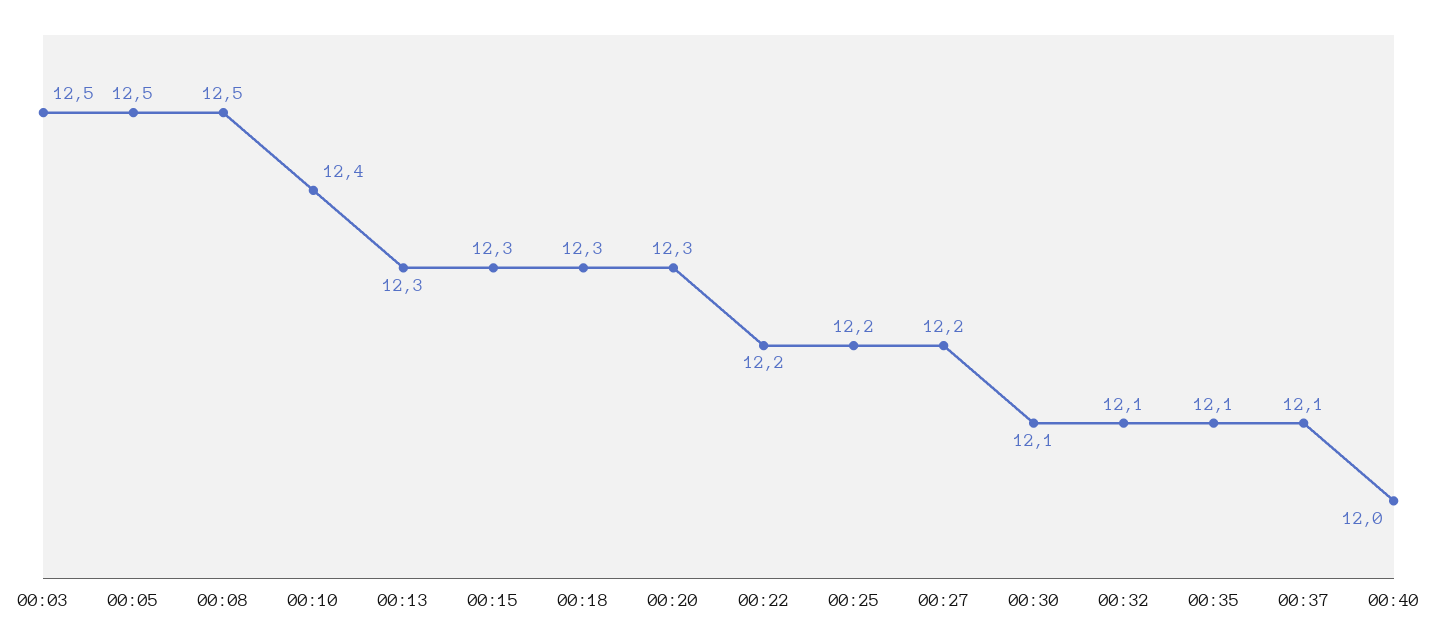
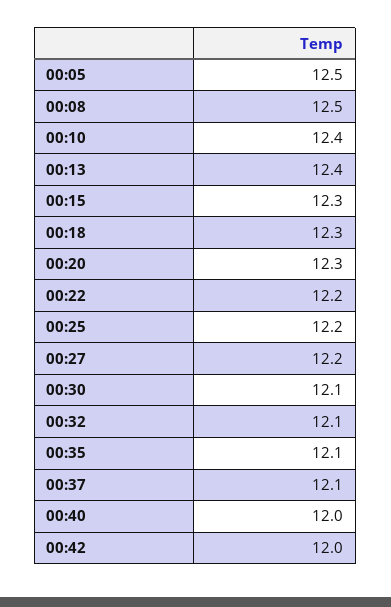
00:03: 12.5 -> none
00:13: 12.3 -> 12.4
00:42: none -> 12

